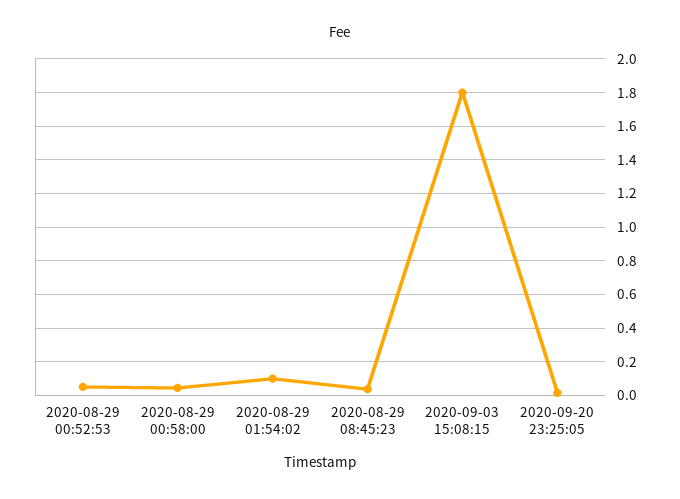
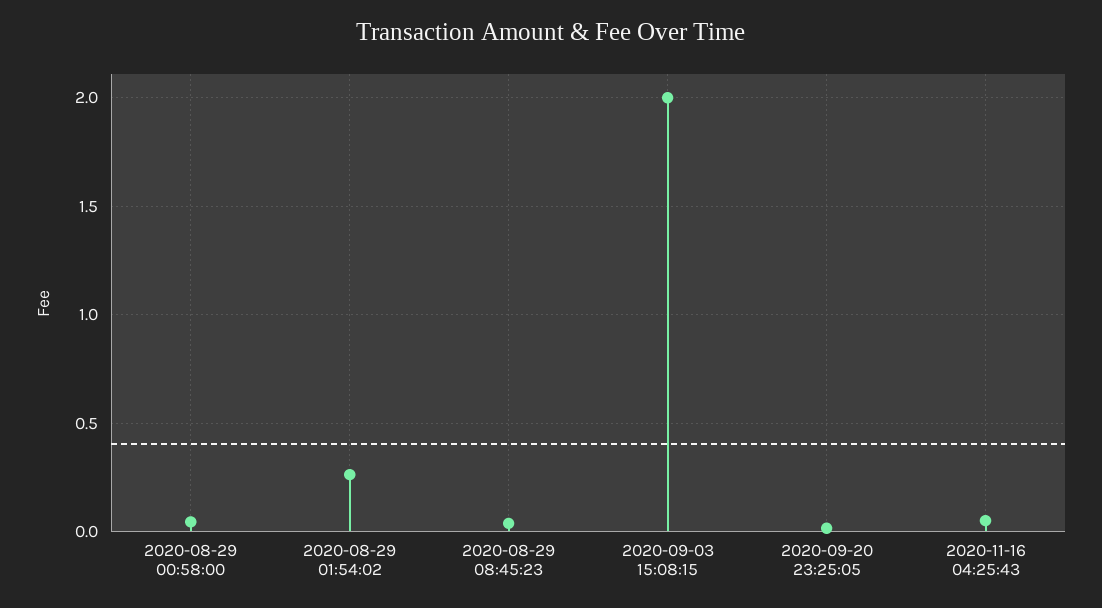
2020-08-29 00:52:53: 0.05 -> none
2020-08-29 01:54:02: 0.1 -> 0.25
2020-09-03 15:08:15: 1.8 -> 2
2020-11-16 04:25:43: none -> 0.05

